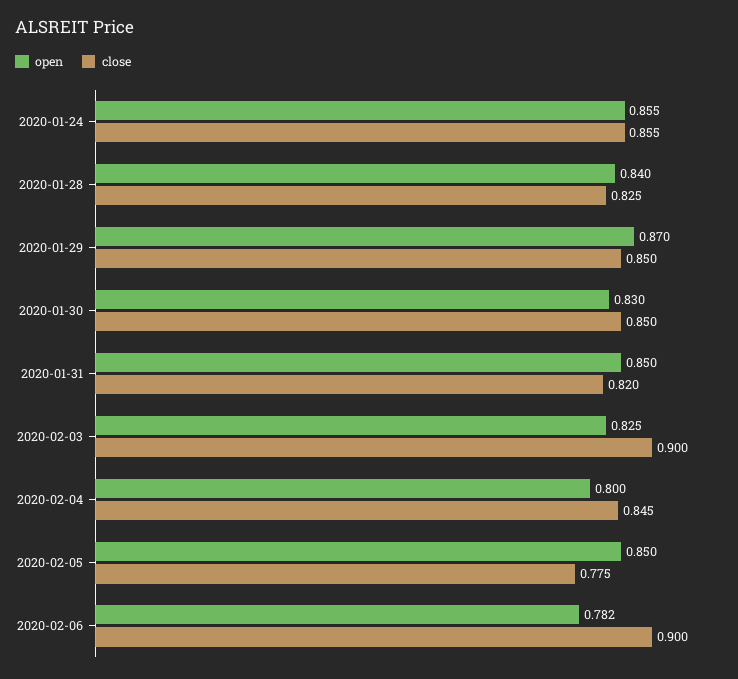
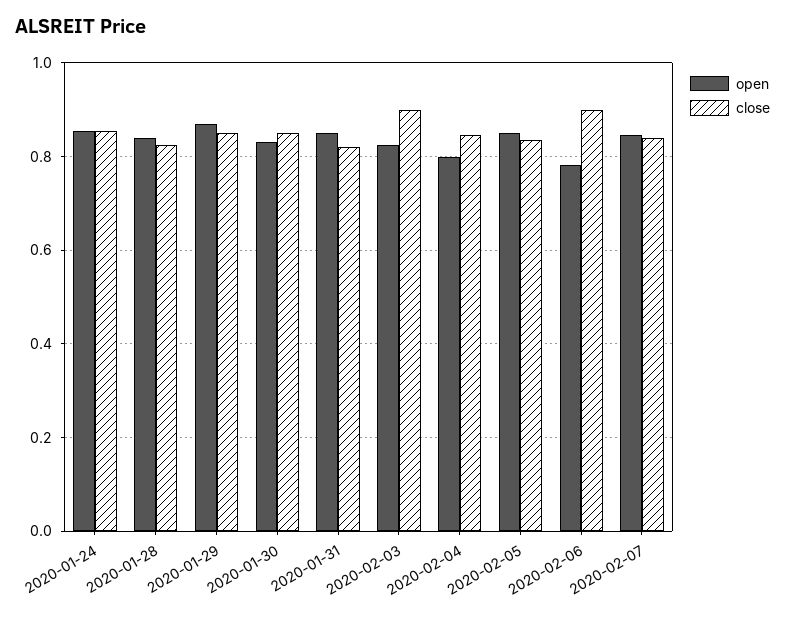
close, 2020-02-05: 0.775 -> 0.84
open, 2020-02-07: none -> 0.84
close, 2020-02-07: none -> 0.84

